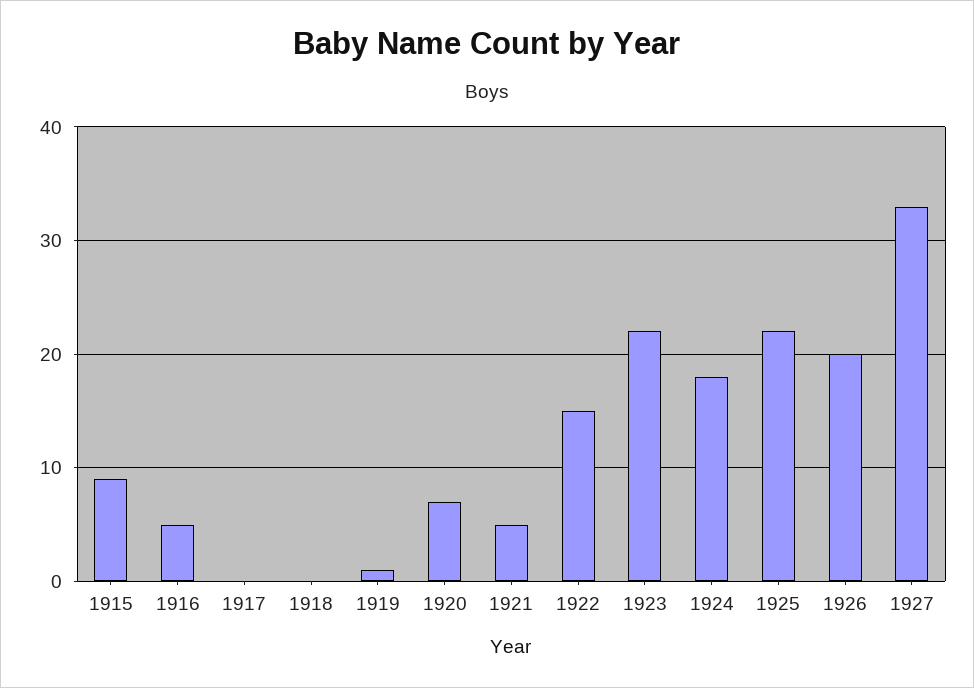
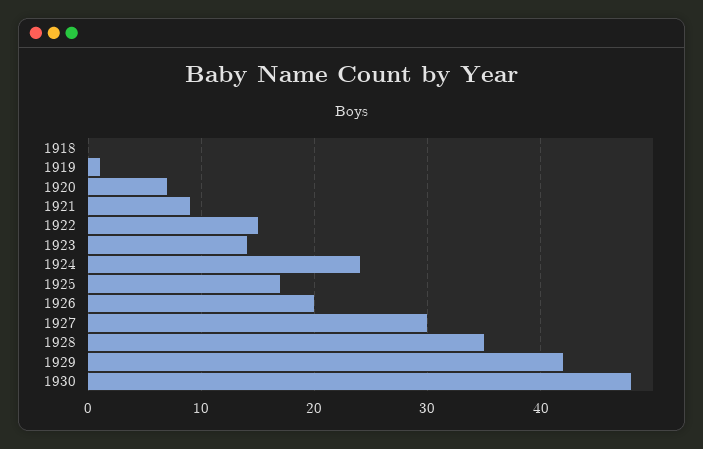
1915: 9 -> none
1916: 5 -> none
1917: 0 -> none
1921: 5 -> 9
1923: 22 -> 14
1924: 18 -> 24
1925: 22 -> 17
1927: 33 -> 30
1928: none -> 35
1929: none -> 42
1930: none -> 48

